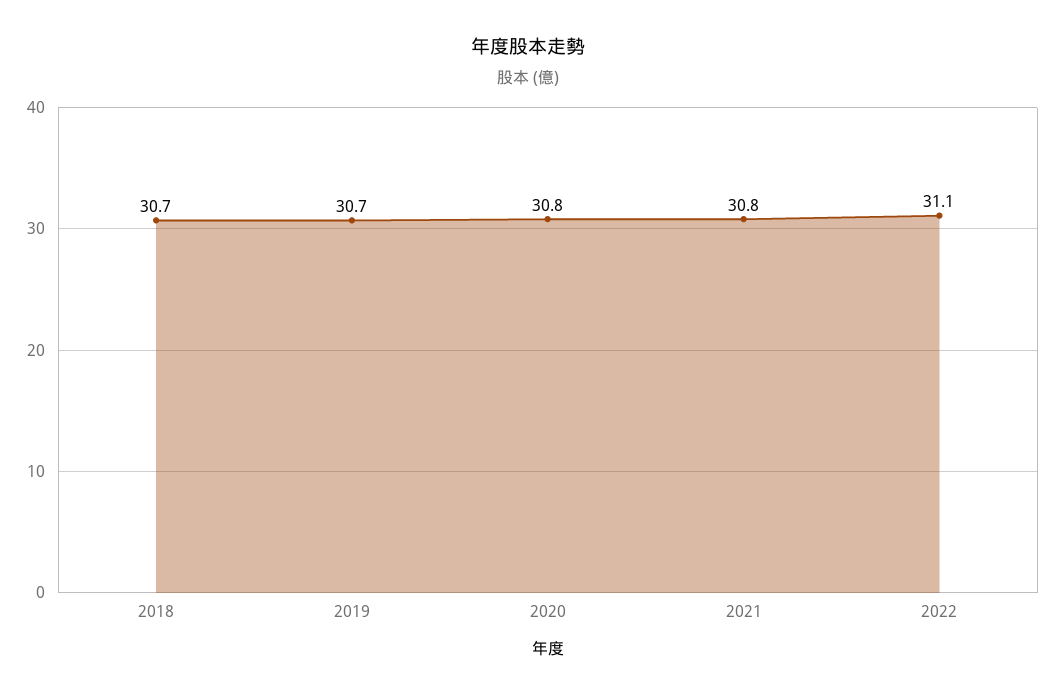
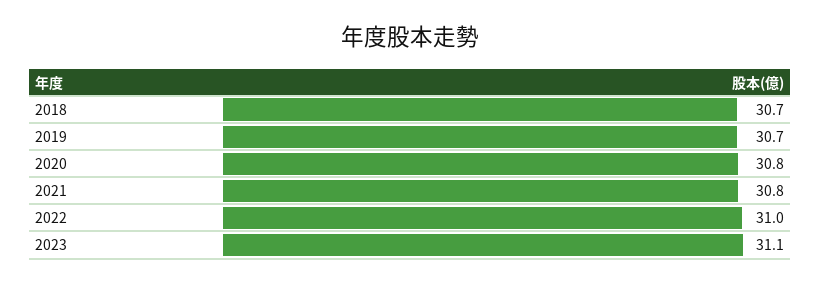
2022: 31.1 -> 31
2023: none -> 31.1

